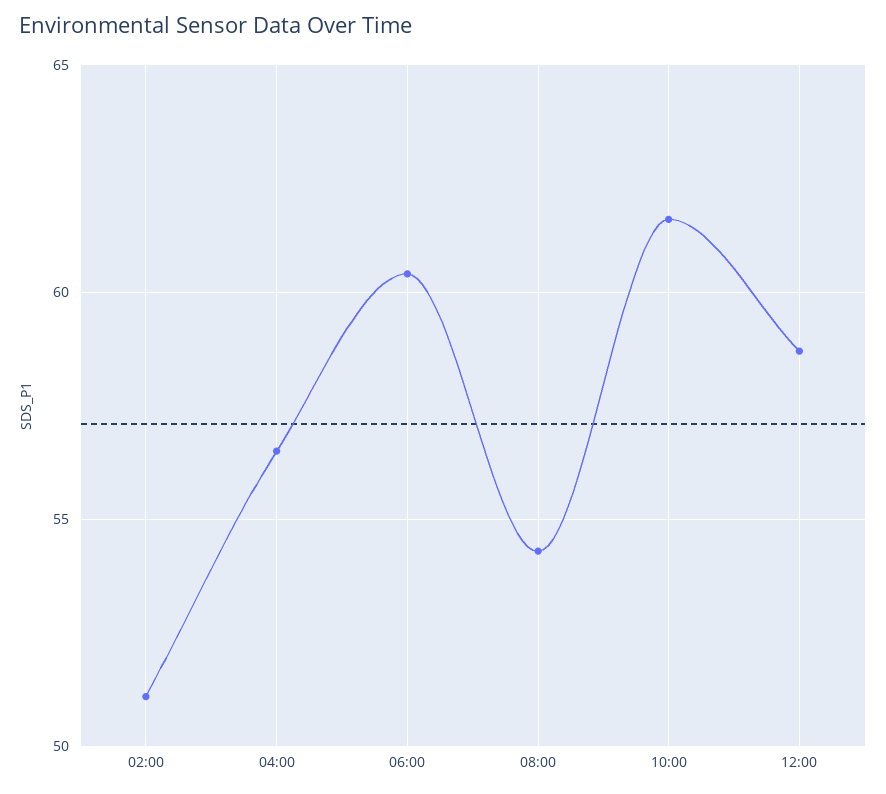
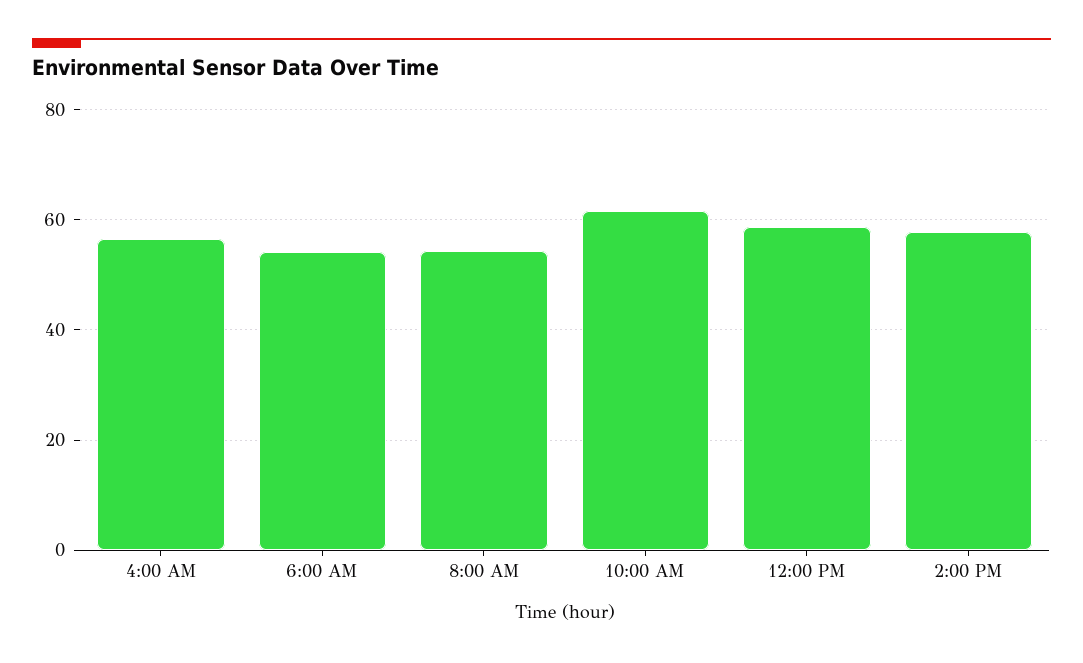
02:00: 51 -> none
06:00: 60.5 -> 54
2:00 PM: none -> 58

